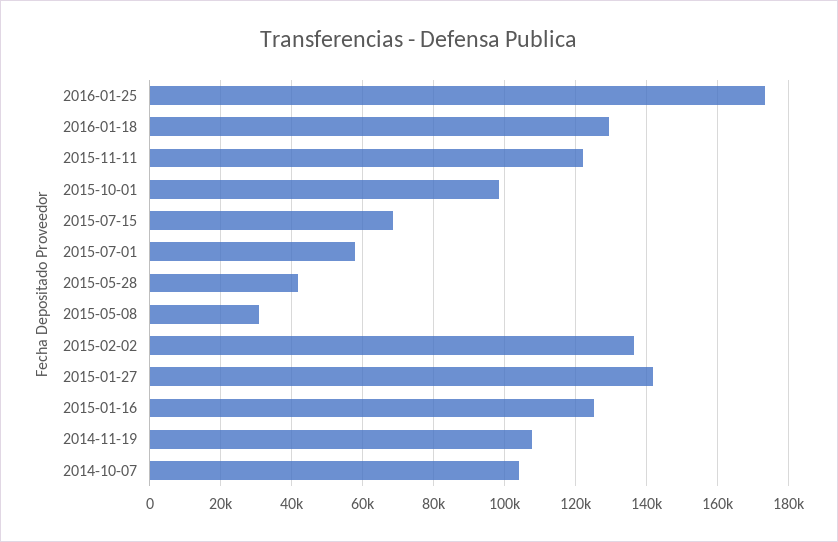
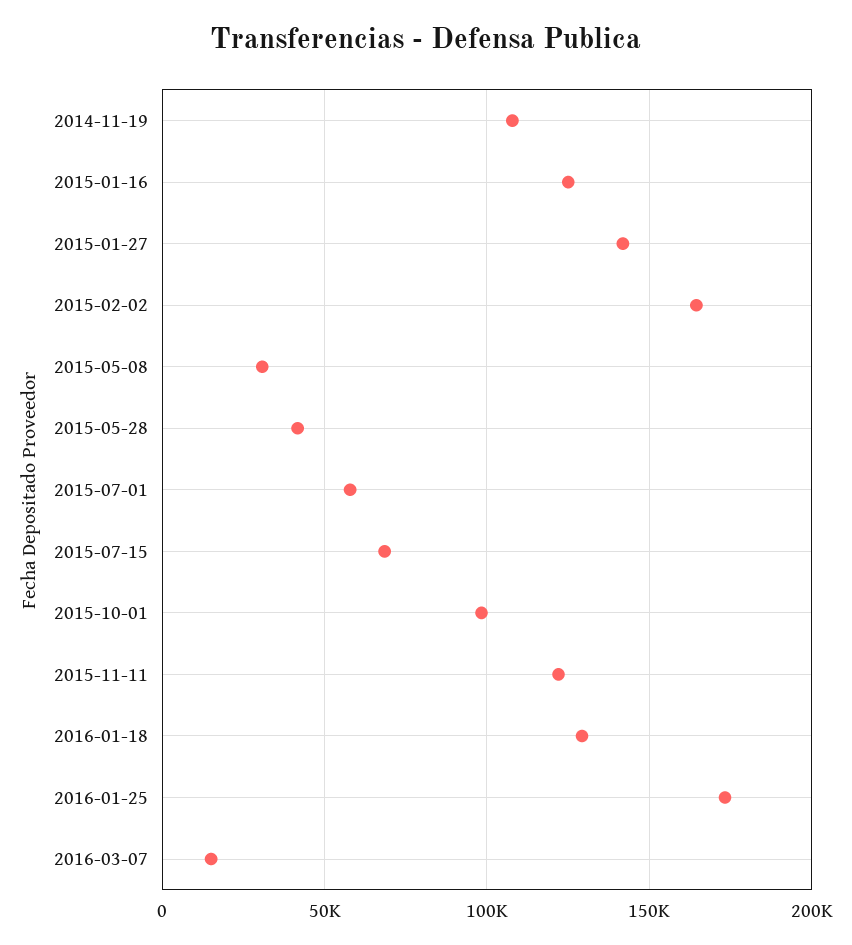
2015-02-02: 136000 -> 165000
2014-10-07: 104000 -> none
2016-03-07: none -> 15000

